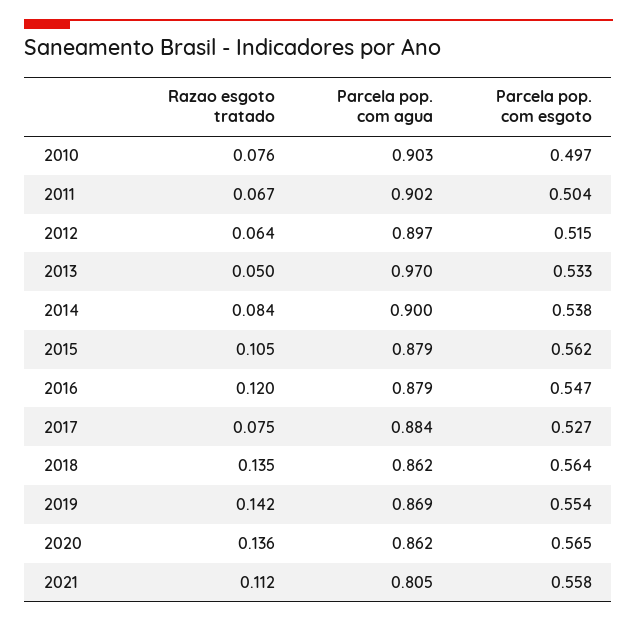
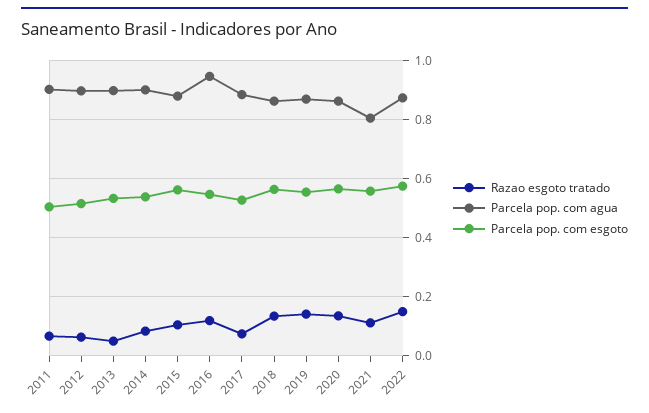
Razao esgoto tratado, 2010: 0.076 -> none
Parcela pop. com agua, 2010: 0.903 -> none
Parcela pop. com esgoto, 2010: 0.497 -> none
Parcela pop. com agua, 2013: 0.97 -> 0.9
Parcela pop. com agua, 2016: 0.879 -> 0.95
Razao esgoto tratado, 2022: none -> 0.15
Parcela pop. com agua, 2022: none -> 0.875
Parcela pop. com esgoto, 2022: none -> 0.575

